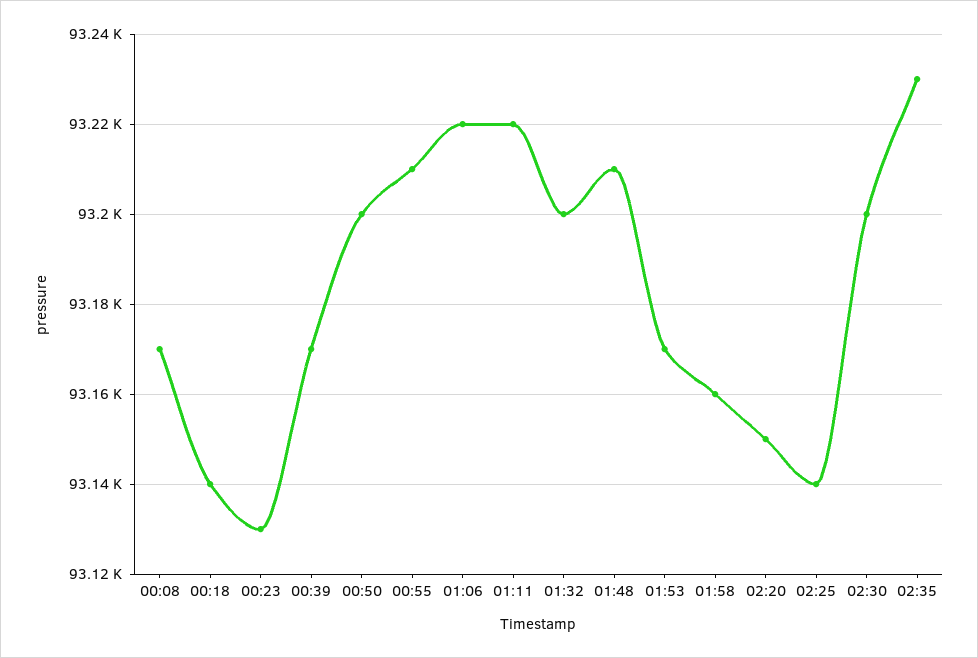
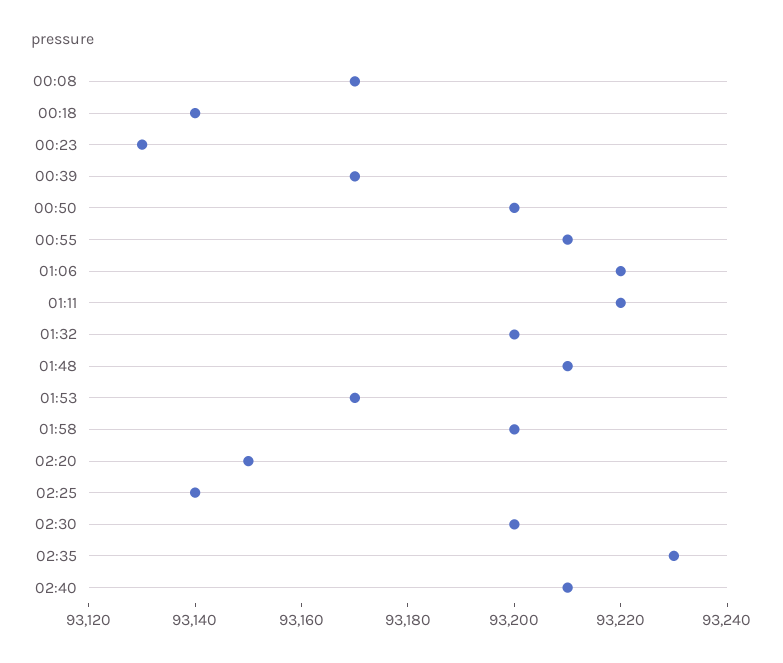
01:58: 93160 -> 93200
02:40: none -> 93210

